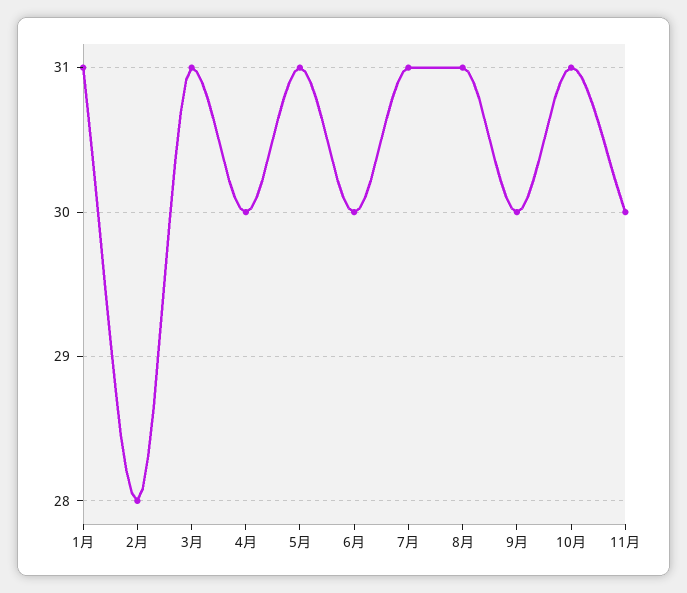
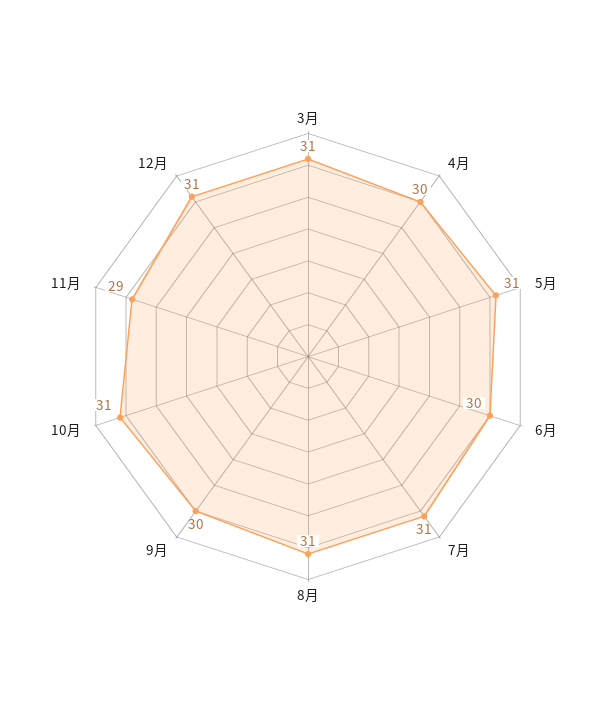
1月: 31 -> none
2月: 28 -> none
11月: 30 -> 29
12月: none -> 31

